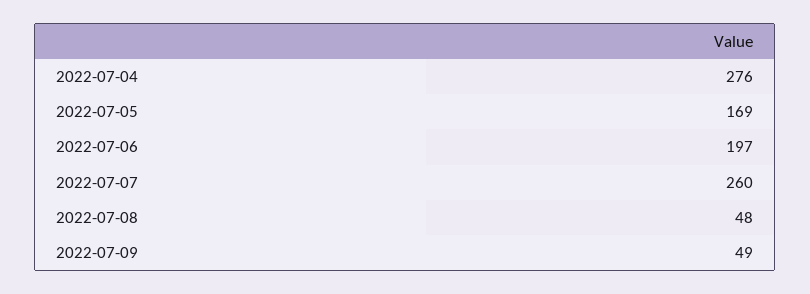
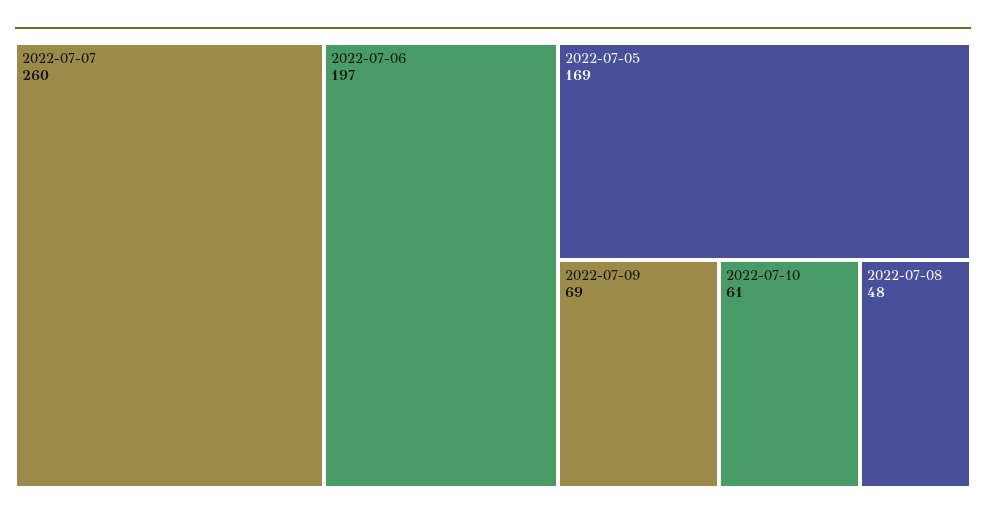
2022-07-04: 276 -> none
2022-07-09: 49 -> 69
2022-07-10: none -> 61

